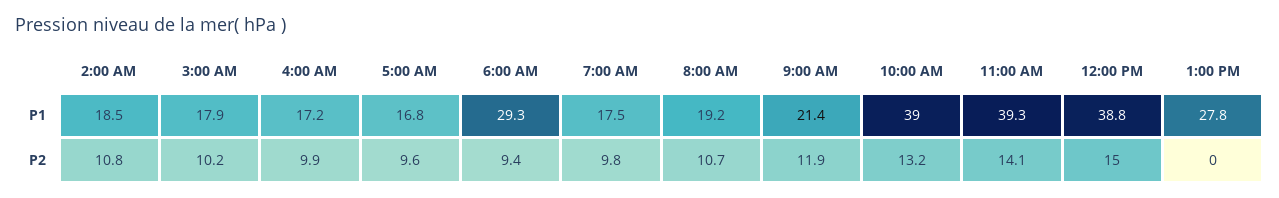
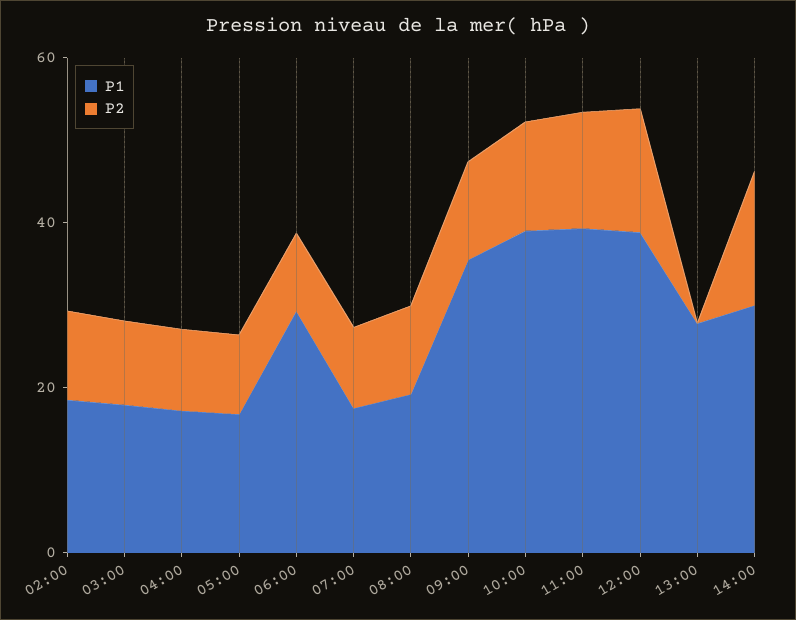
P1, 9:00 AM: 21.4 -> 35
P1, 14:00: none -> 30
P2, 14:00: none -> 15

